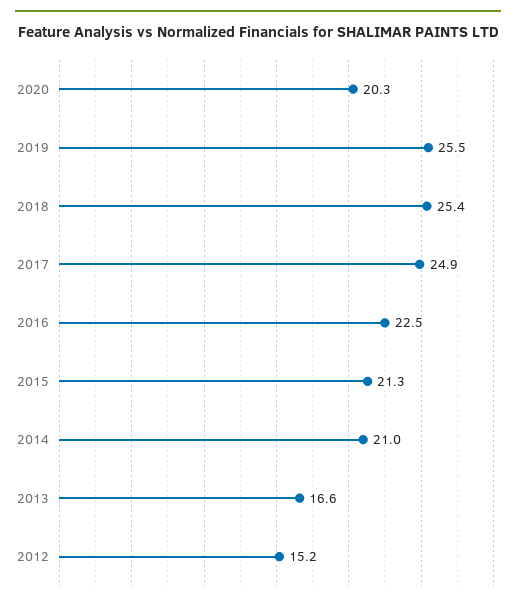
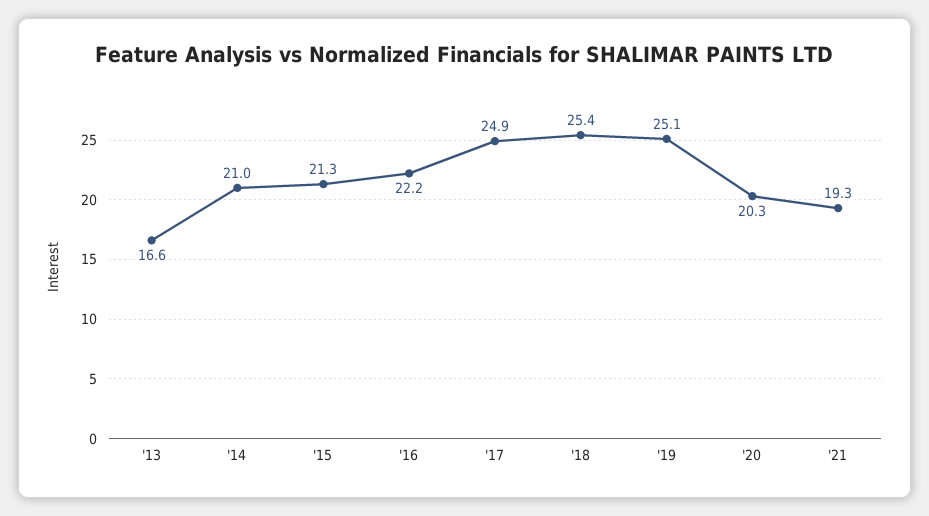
2019: 25.5 -> 25.1
2016: 22.5 -> 22.2
2012: 15.2 -> none
'21: none -> 19.3

